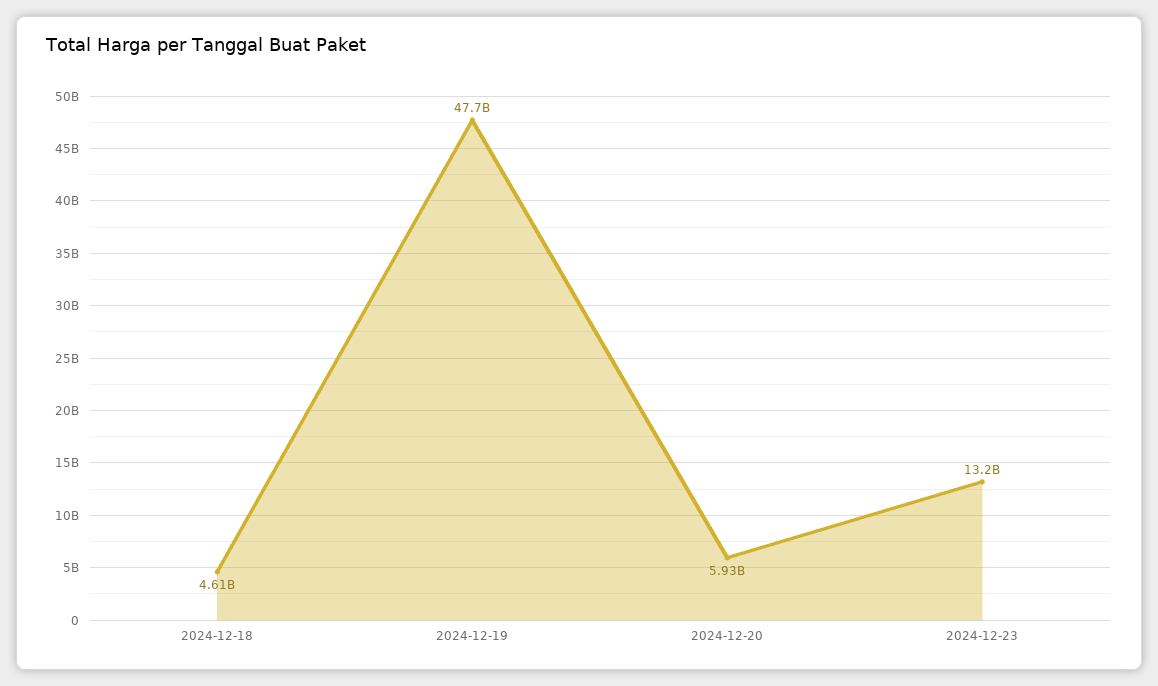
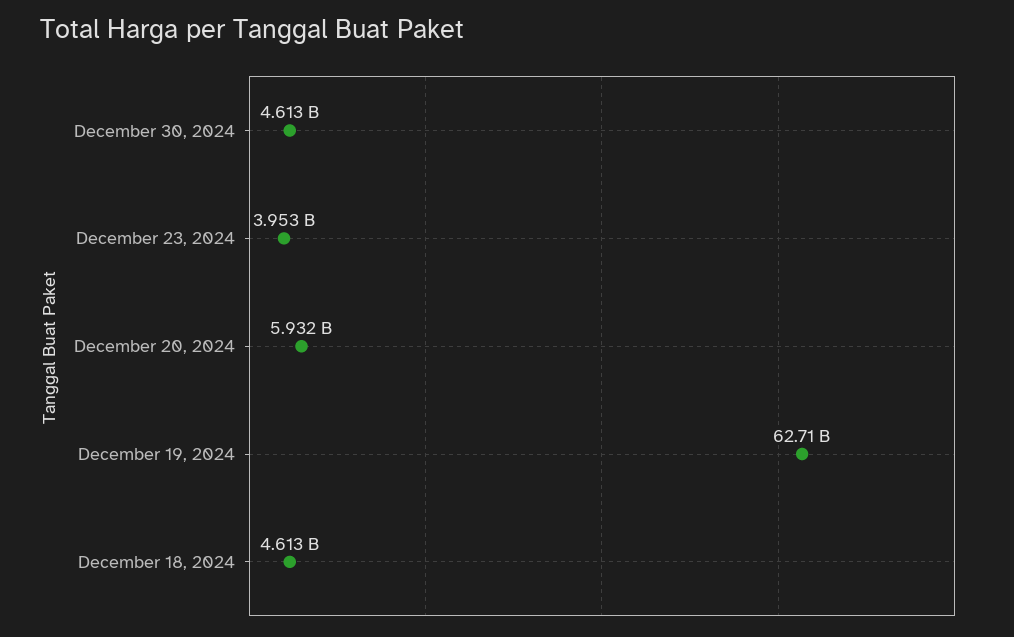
2024-12-19: 47700000000 -> 62710000000
2024-12-23: 13200000000 -> 3953000000
December 30, 2024: none -> 4613000000

